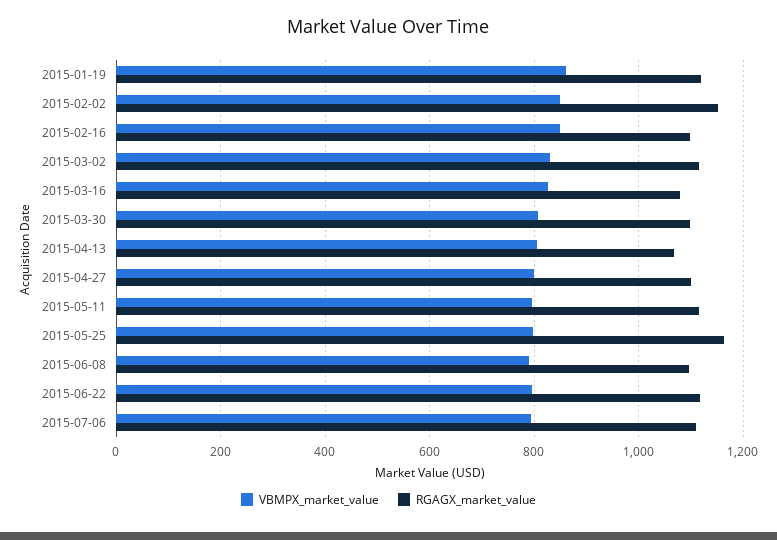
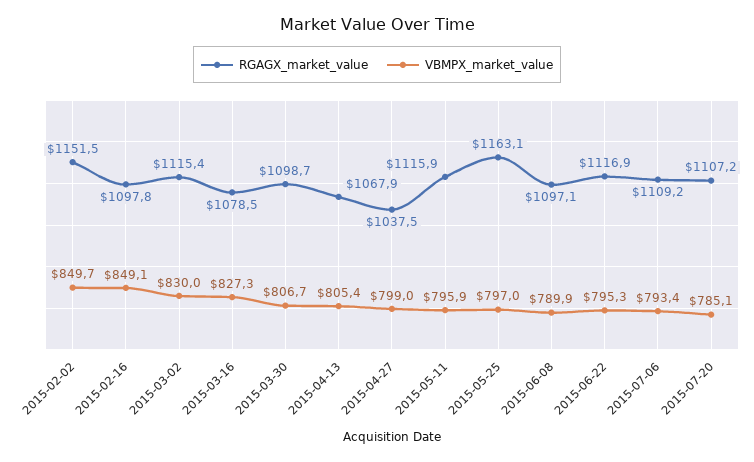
VBMPX_market_value, 2015-01-19: 860 -> none
RGAGX_market_value, 2015-01-19: 1120 -> none
RGAGX_market_value, 2015-04-27: 1100 -> 1037.5
RGAGX_market_value, 2015-07-20: none -> 1107.2
VBMPX_market_value, 2015-07-20: none -> 785.1

